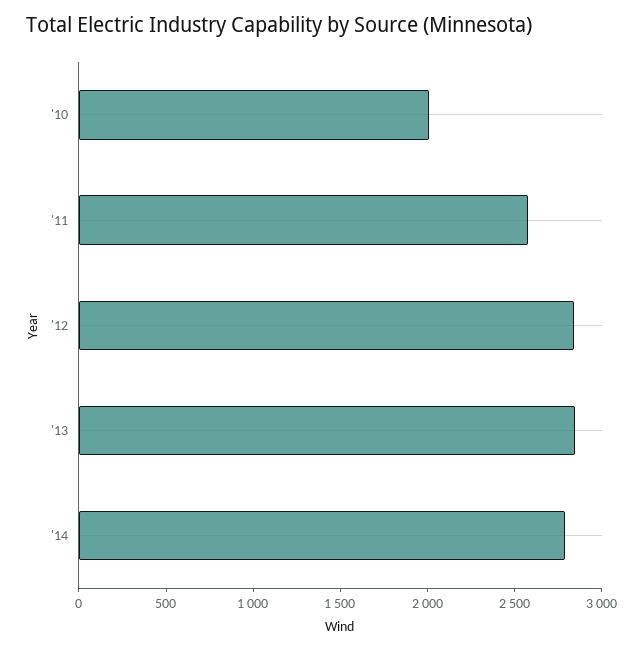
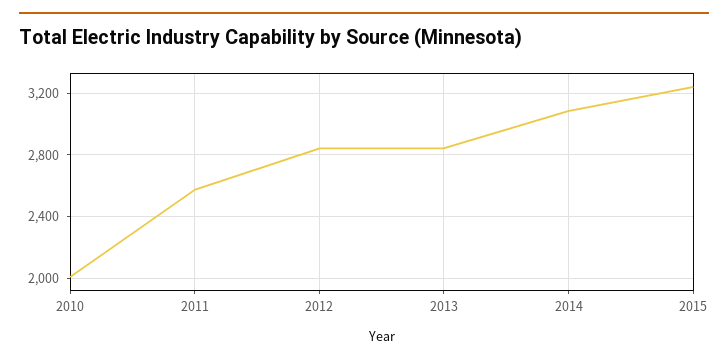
'14: 2800 -> 3100
2015: none -> 3250

